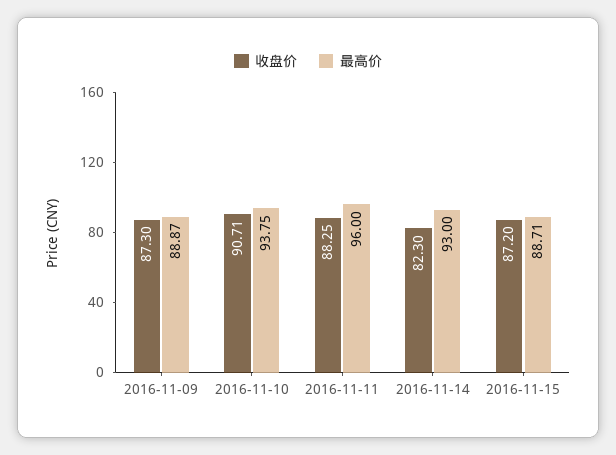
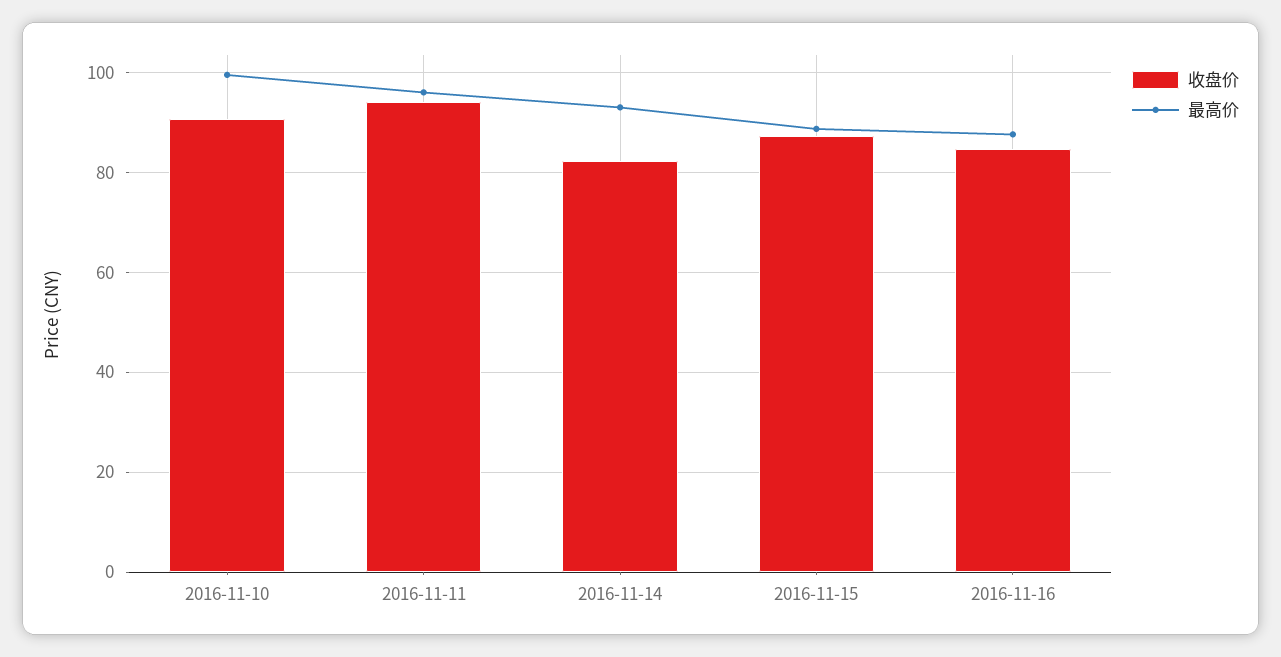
收盘价, 2016-11-09: 87.3 -> none
最高价, 2016-11-09: 88.87 -> none
最高价, 2016-11-10: 93.75 -> 100
收盘价, 2016-11-11: 88.25 -> 94
收盘价, 2016-11-16: none -> 84
最高价, 2016-11-16: none -> 88

